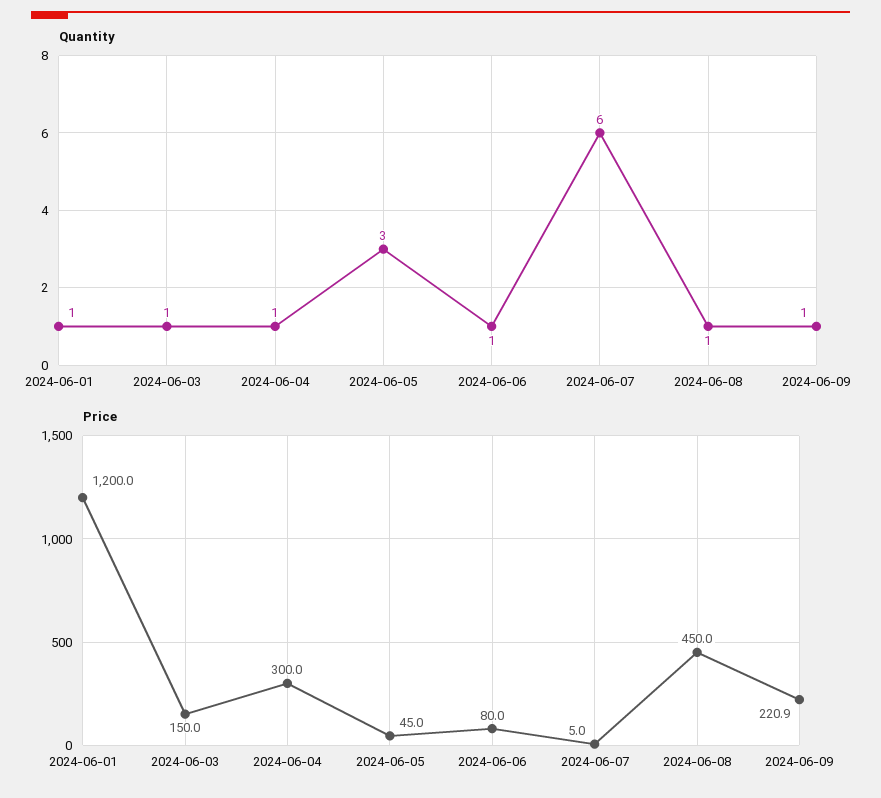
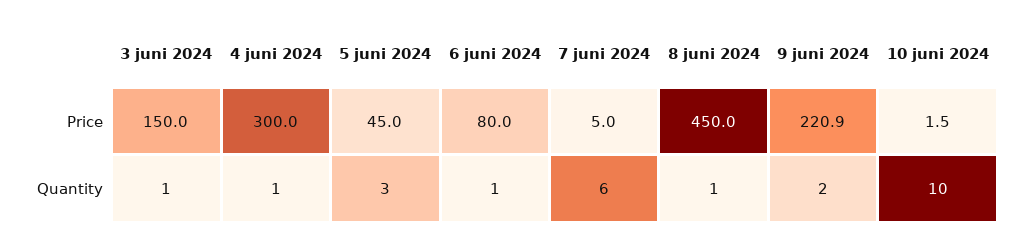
Quantity, 2024-06-01: 1 -> none
Quantity, 2024-06-09: 1 -> 2
Price, 2024-06-01: 1200 -> none
Price, 10 juni 2024: none -> 1.5
Quantity, 10 juni 2024: none -> 10

